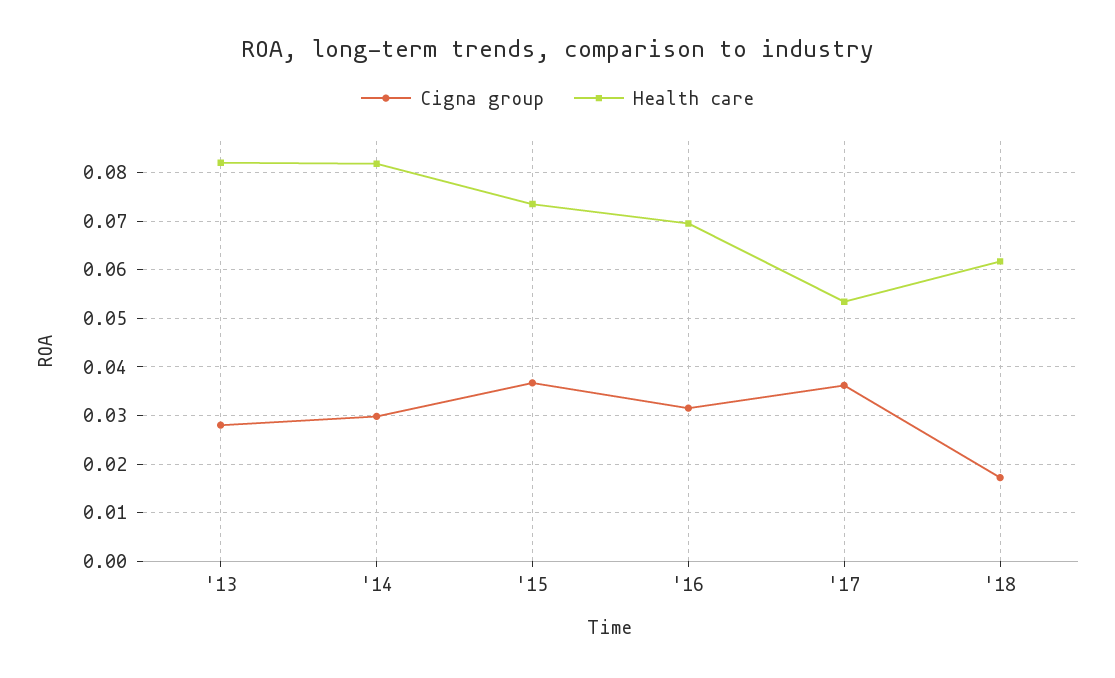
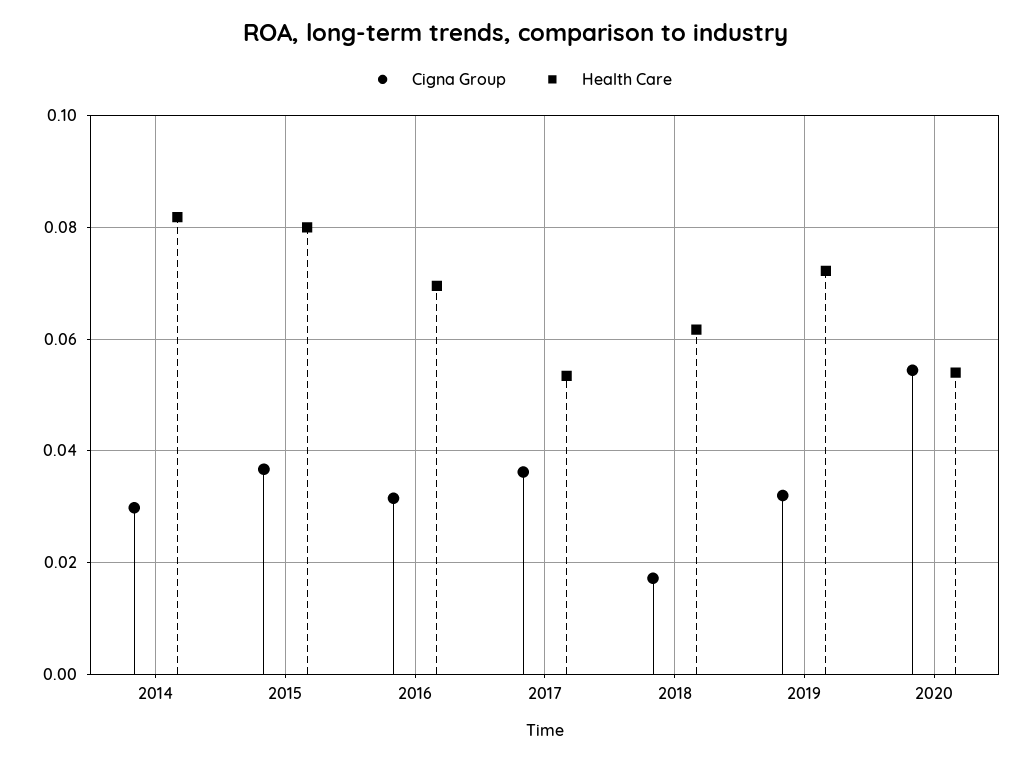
Cigna group, '13: 0.028 -> none
Health care, '13: 0.082 -> none
Health care, '15: 0.074 -> 0.08
Cigna group, 2019: none -> 0.032
Health care, 2019: none -> 0.072
Cigna group, 2020: none -> 0.054
Health care, 2020: none -> 0.054

